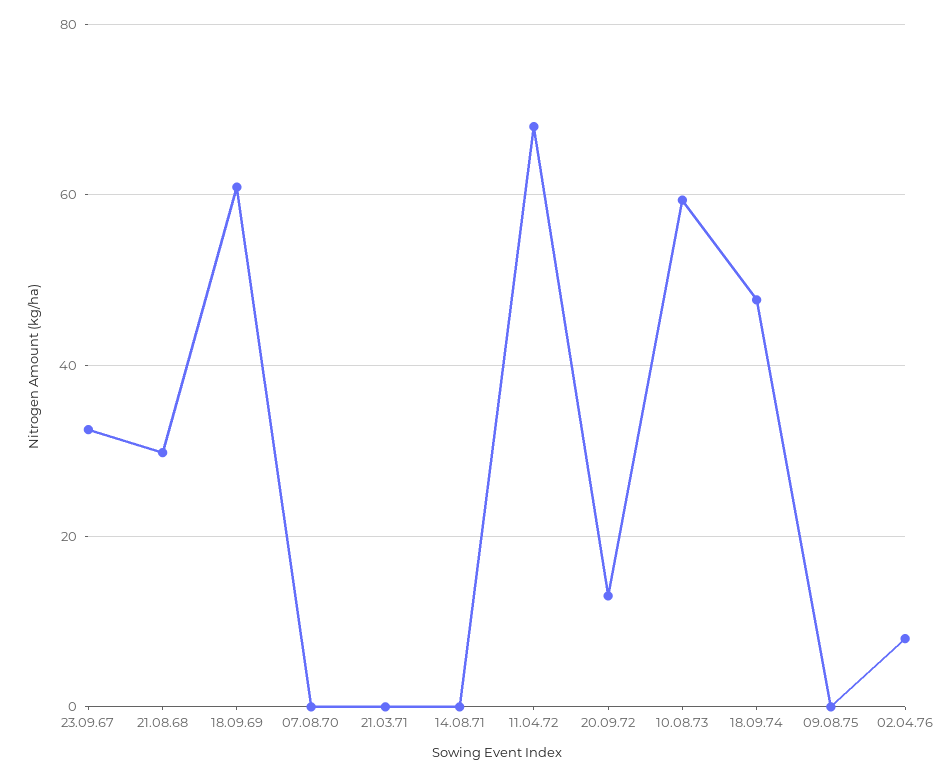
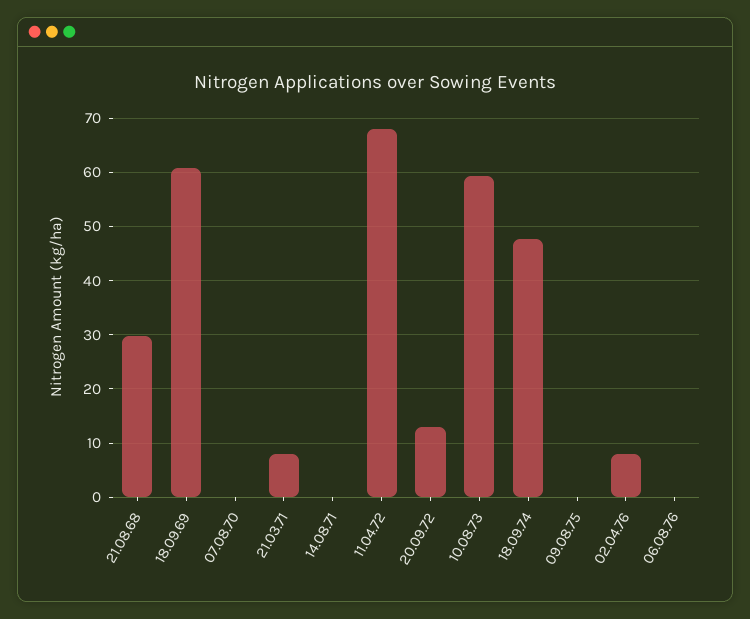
23.09.67: 32 -> none
21.03.71: 0 -> 8
06.08.76: none -> 0

